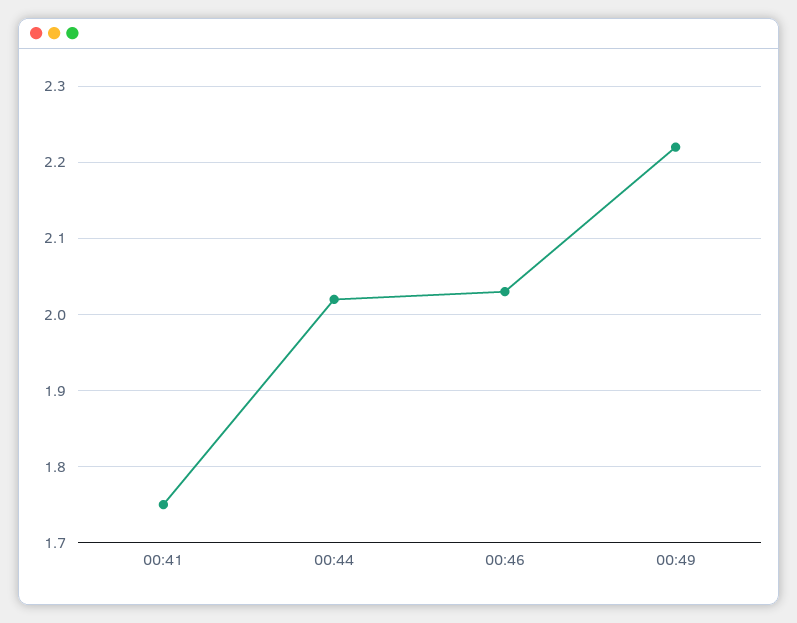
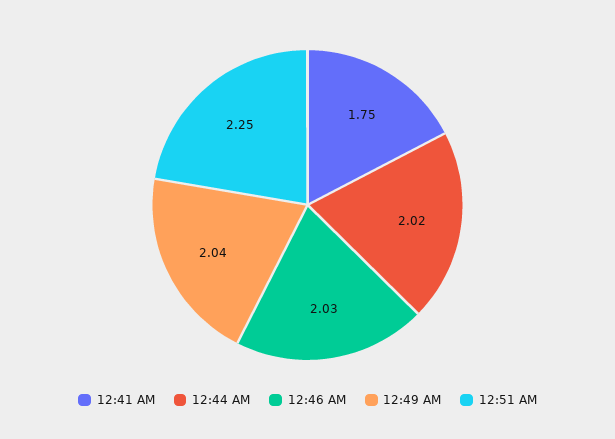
00:49: 2.22 -> 2.04
12:51 AM: none -> 2.25

